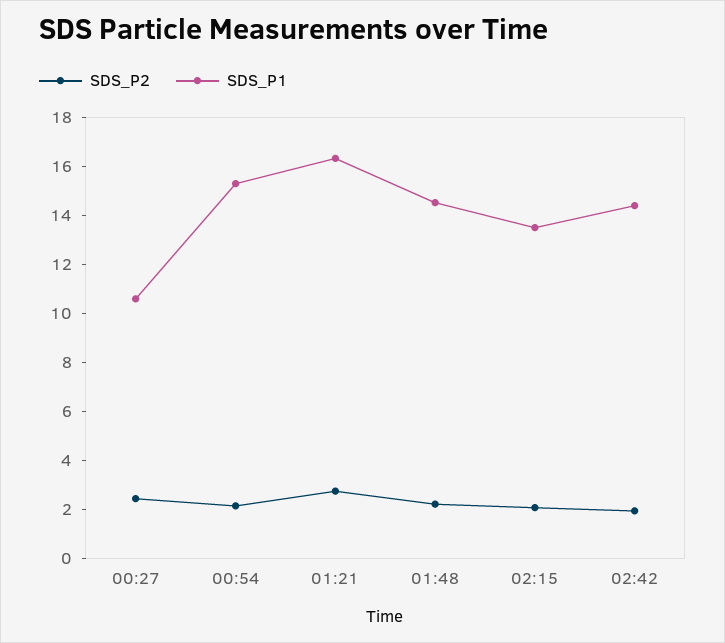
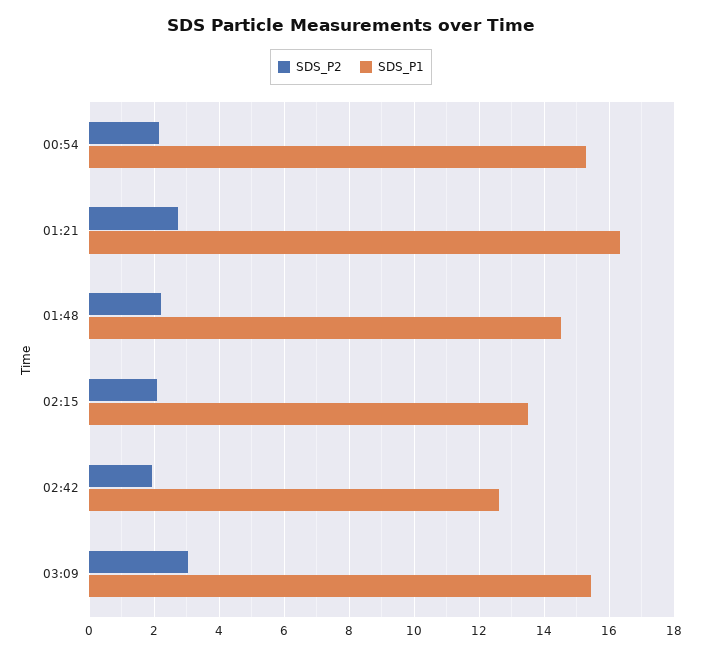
SDS_P2, 00:27: 2.5 -> none
SDS_P1, 00:27: 10.5 -> none
SDS_P1, 02:42: 14.5 -> 12.6
SDS_P2, 03:09: none -> 3
SDS_P1, 03:09: none -> 15.4

